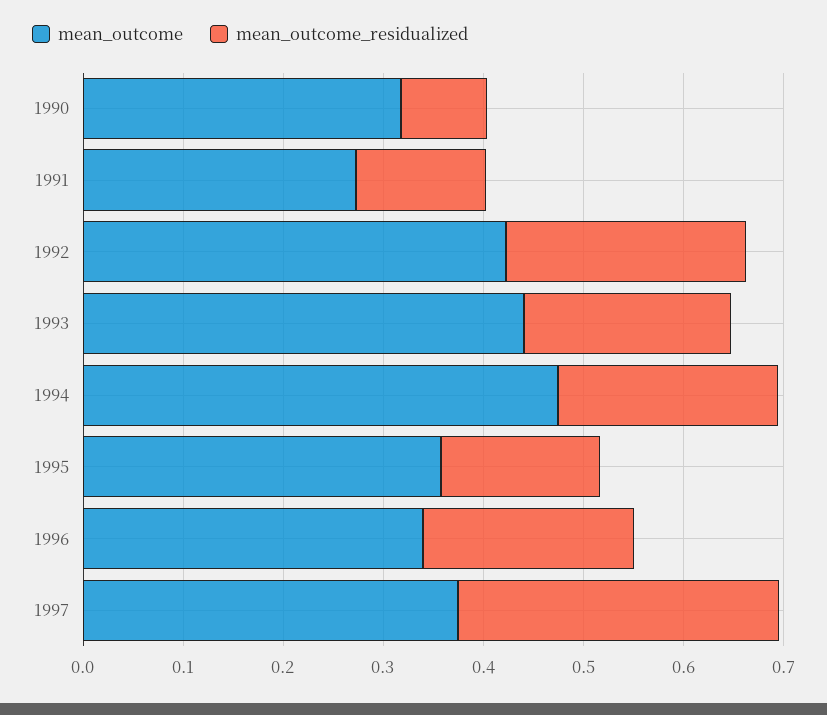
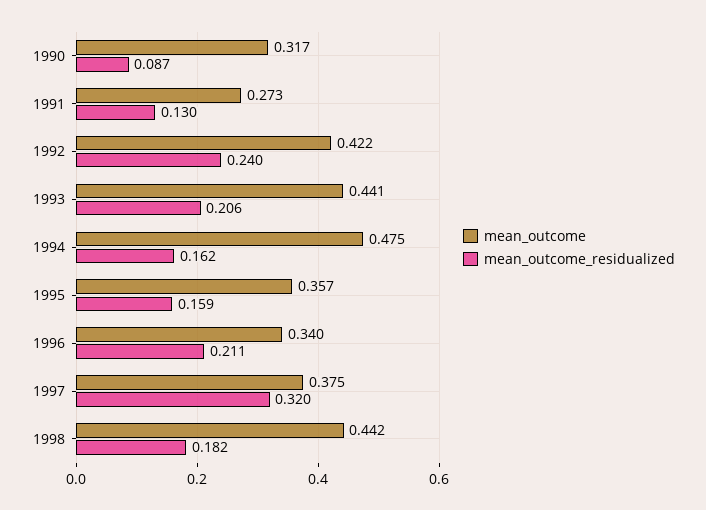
mean_outcome_residualized, 1994: 0.22 -> 0.162
mean_outcome, 1998: none -> 0.442
mean_outcome_residualized, 1998: none -> 0.182

